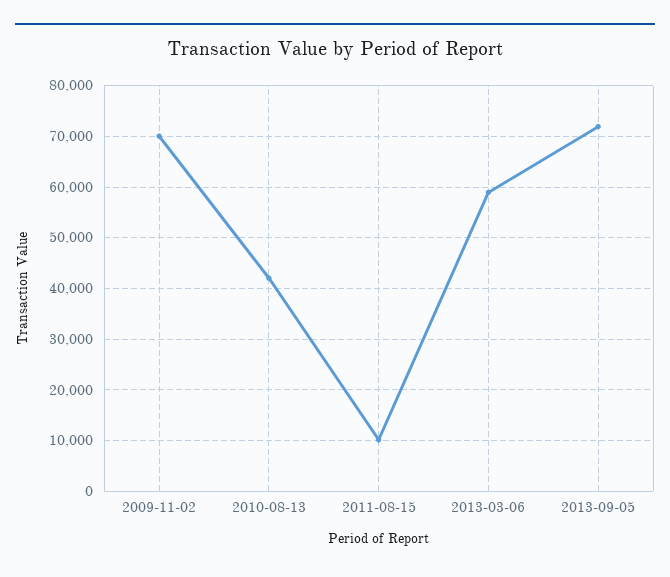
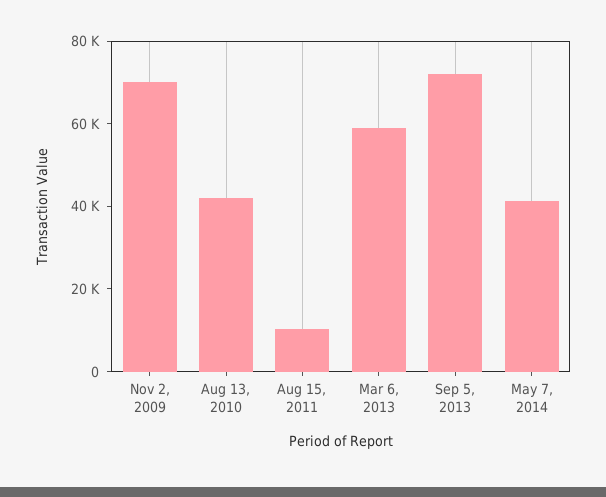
May 7, 2014: none -> 40000

